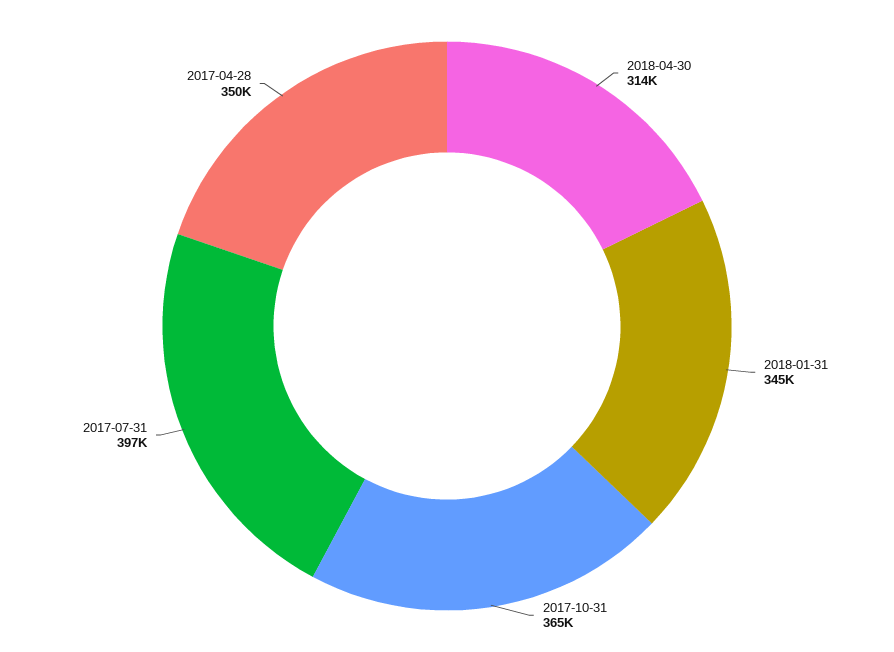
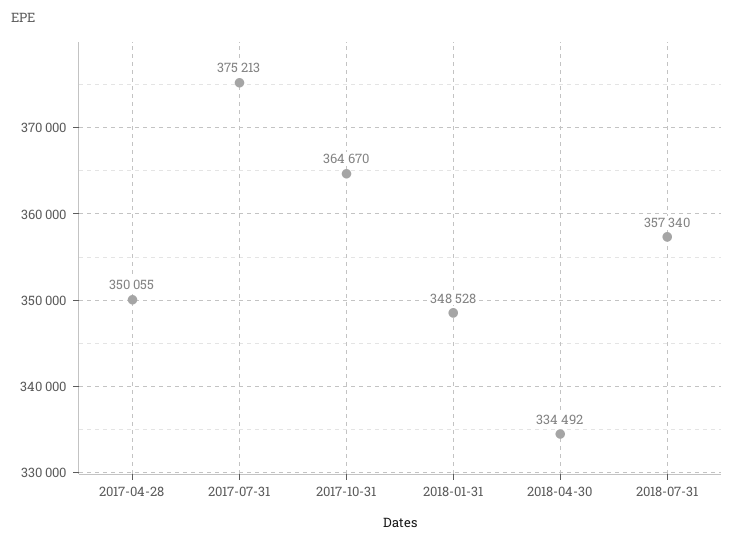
2018-04-30: 314000 -> 334492
2018-01-31: 345000 -> 348528
2017-07-31: 397000 -> 375213
2018-07-31: none -> 357340

